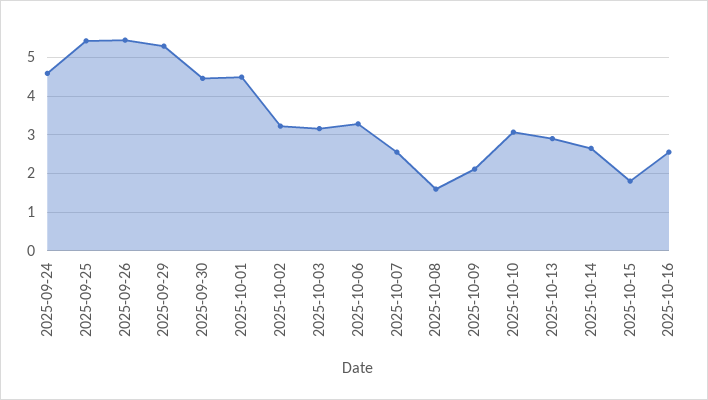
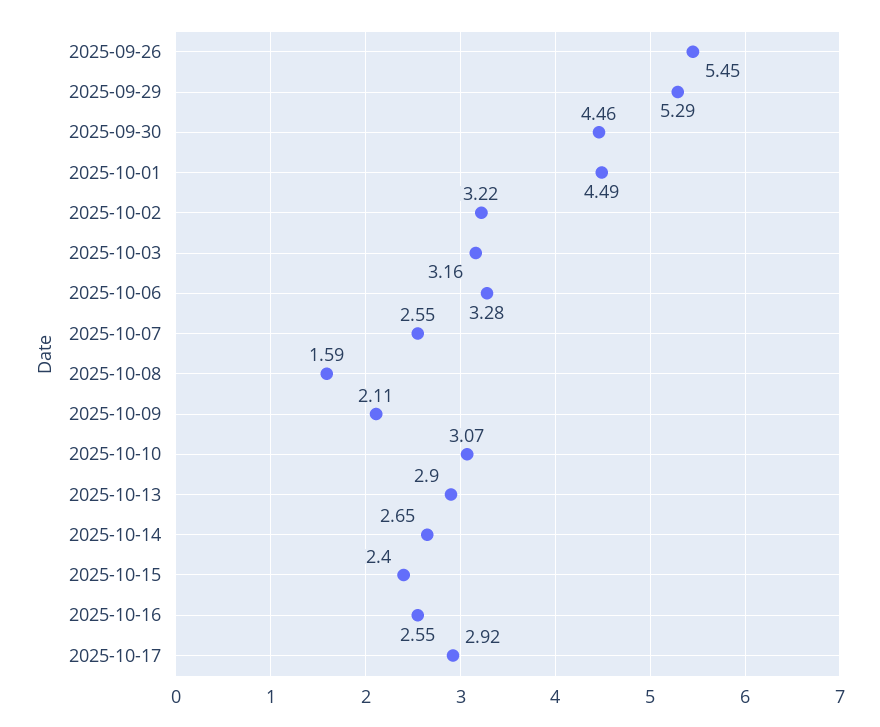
2025-09-24: 4.6 -> none
2025-09-25: 5.4 -> none
2025-10-15: 1.8 -> 2.4
2025-10-17: none -> 2.92

